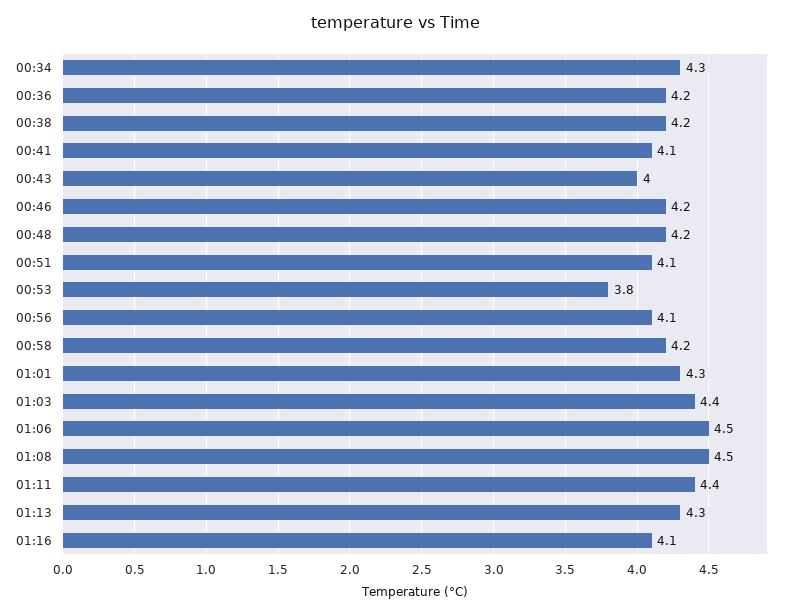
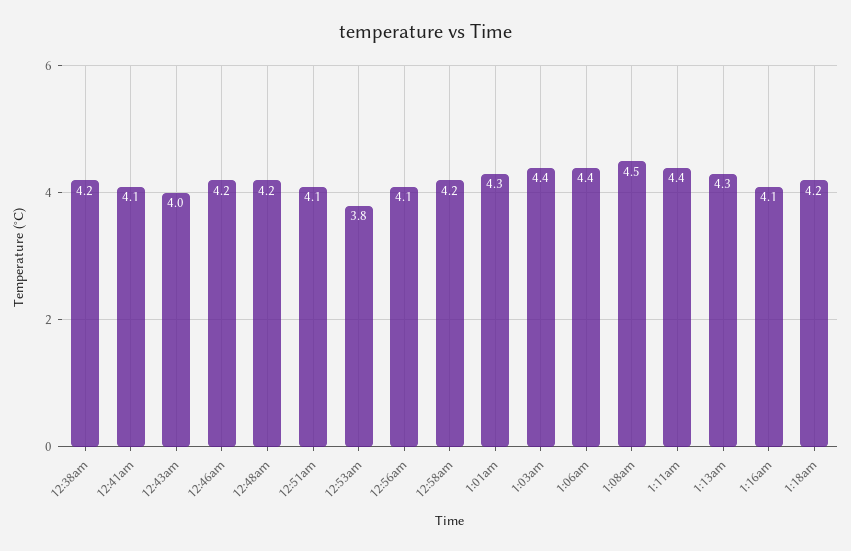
00:34: 4.3 -> none
00:36: 4.2 -> none
01:06: 4.5 -> 4.4
1:18am: none -> 4.2

